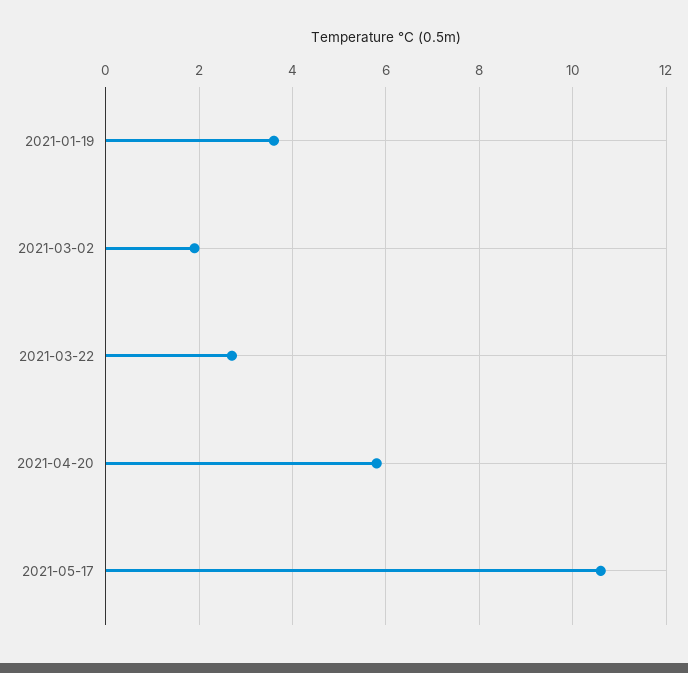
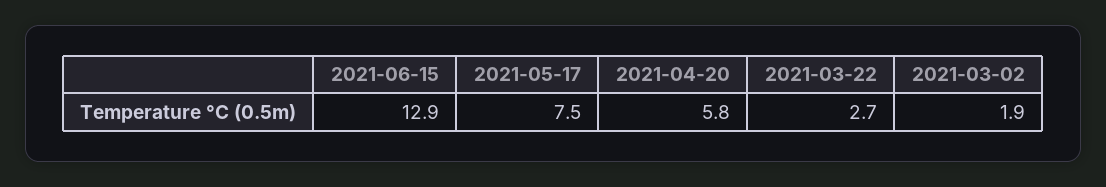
2021-01-19: 3.5 -> none
2021-05-17: 10.5 -> 7.5
2021-06-15: none -> 12.9

